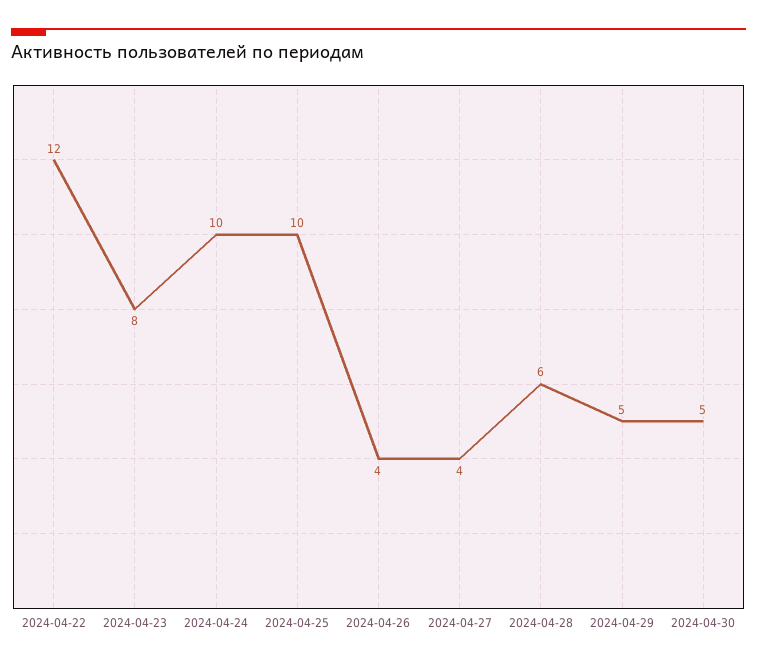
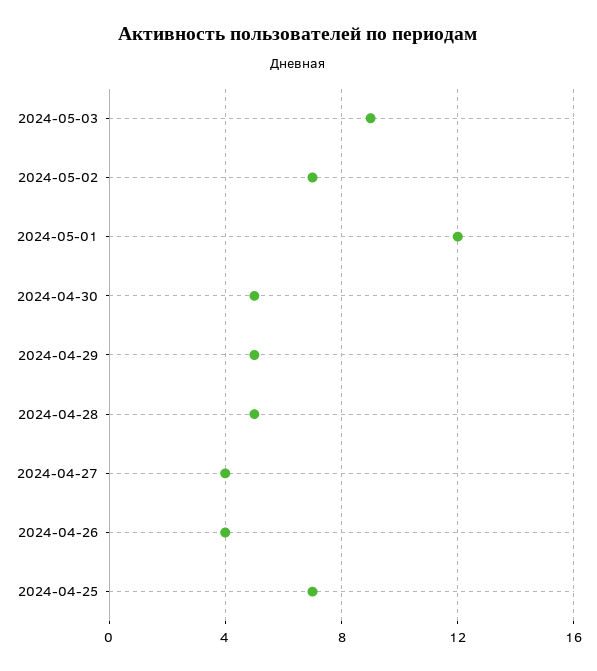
2024-04-22: 12 -> none
2024-04-23: 8 -> none
2024-04-24: 10 -> none
2024-04-25: 10 -> 7
2024-04-28: 6 -> 5
2024-05-03: none -> 9
2024-05-02: none -> 7
2024-05-01: none -> 12

